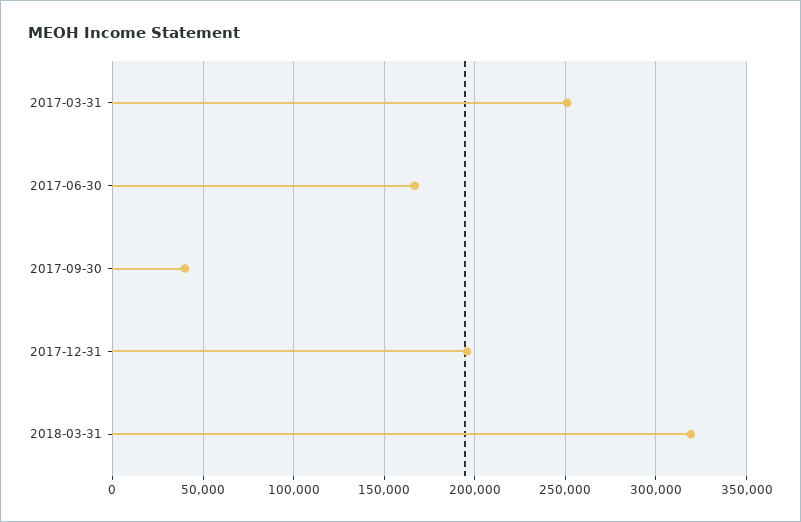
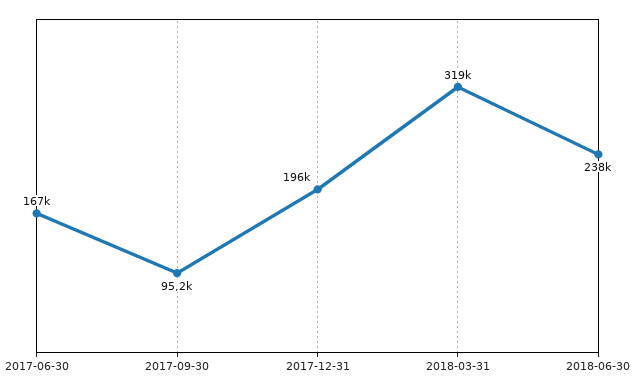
2017-03-31: 250000 -> none
2017-09-30: 40000 -> 95200
2018-06-30: none -> 238000

